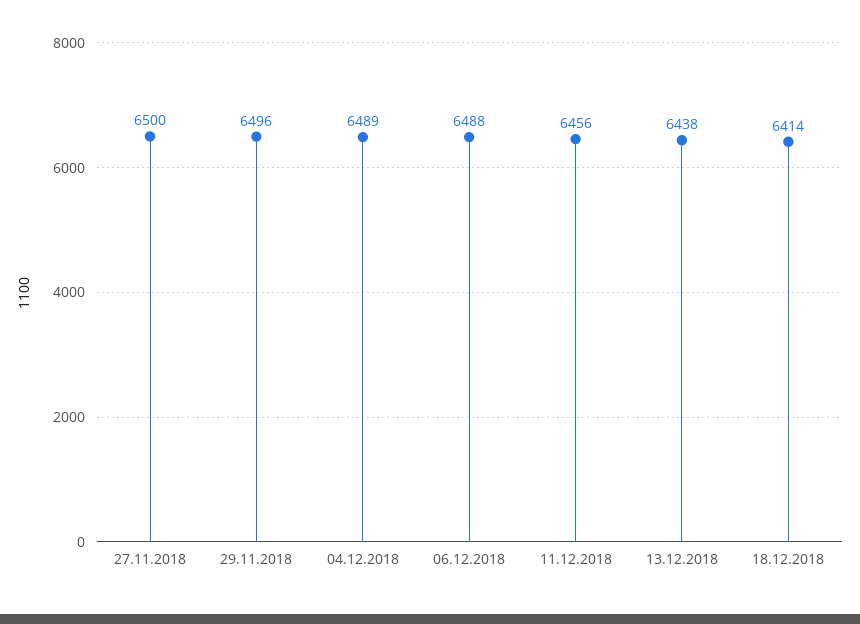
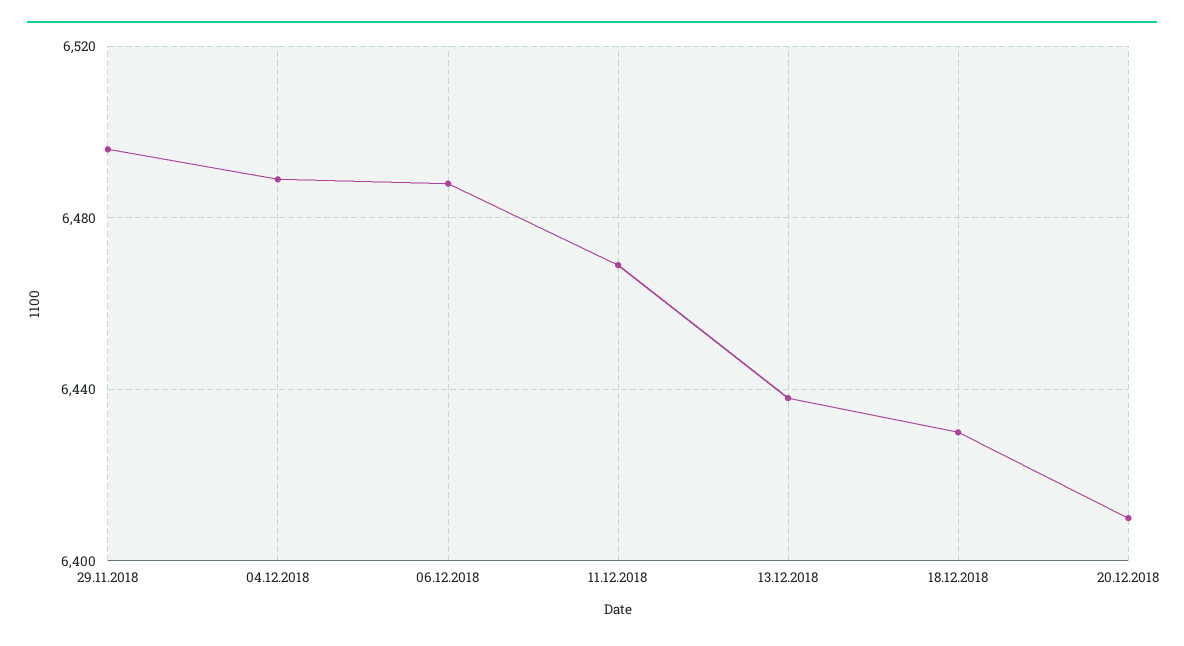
27.11.2018: 6500 -> none
11.12.2018: 6456 -> 6470
18.12.2018: 6414 -> 6430
20.12.2018: none -> 6410

